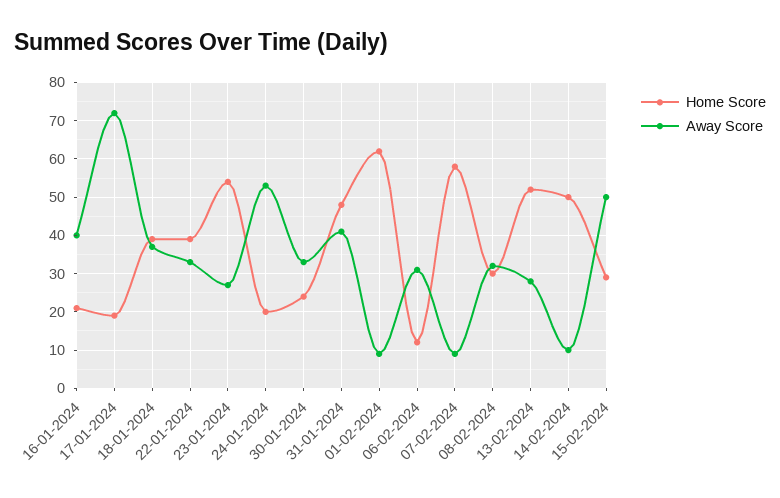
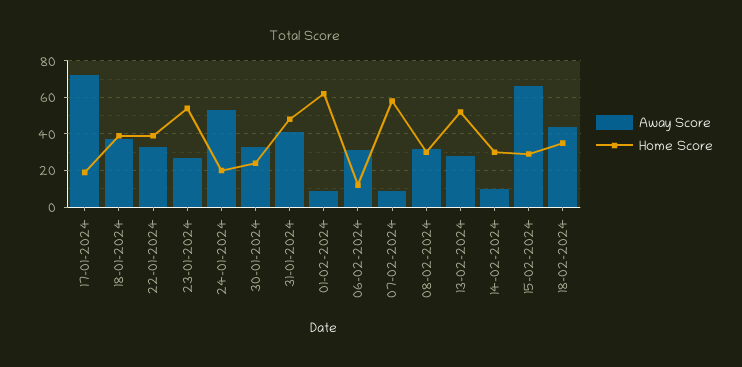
Home Score, 16-01-2024: 20 -> none
Away Score, 16-01-2024: 40 -> none
Home Score, 14-02-2024: 50 -> 30
Away Score, 15-02-2024: 50 -> 65
Away Score, 18-02-2024: none -> 45
Home Score, 18-02-2024: none -> 35

